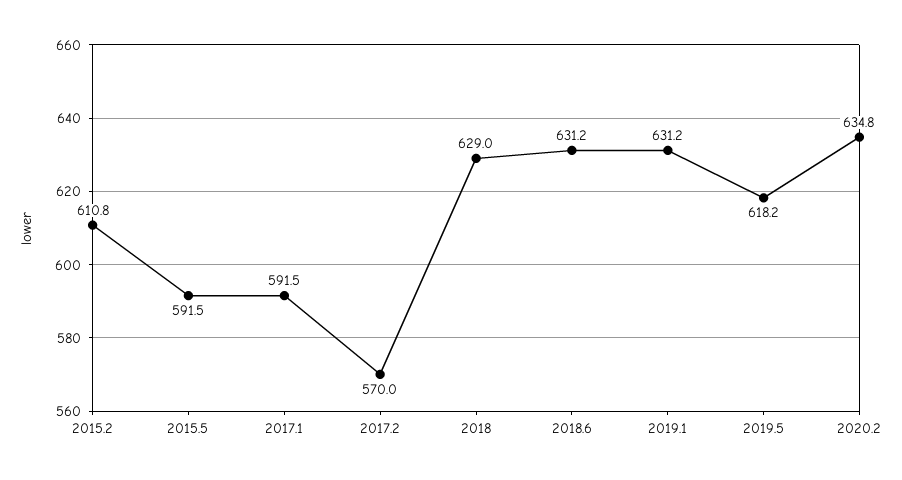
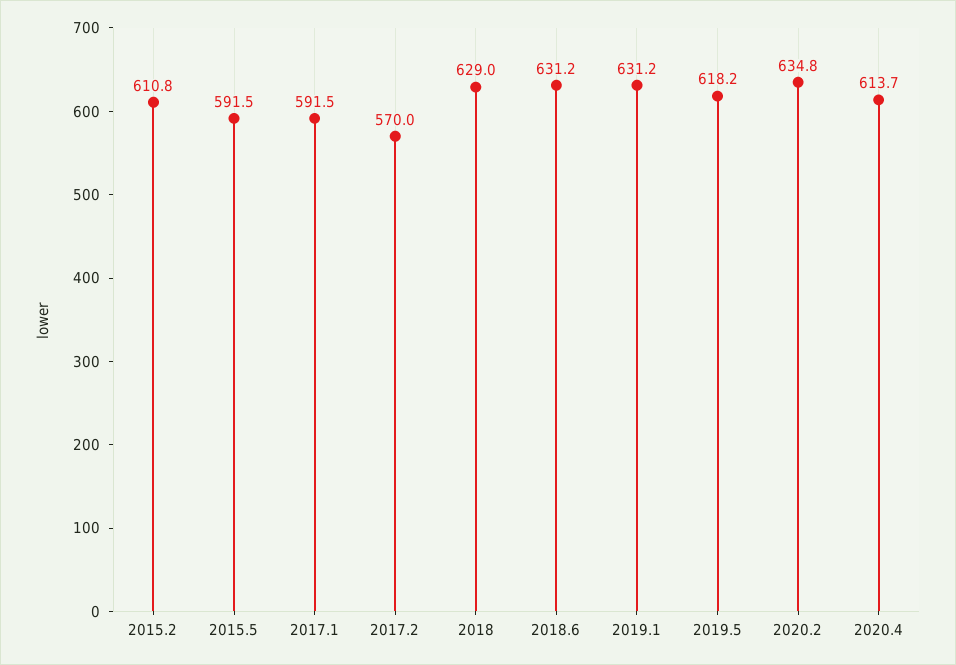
2020.4: none -> 613.7

